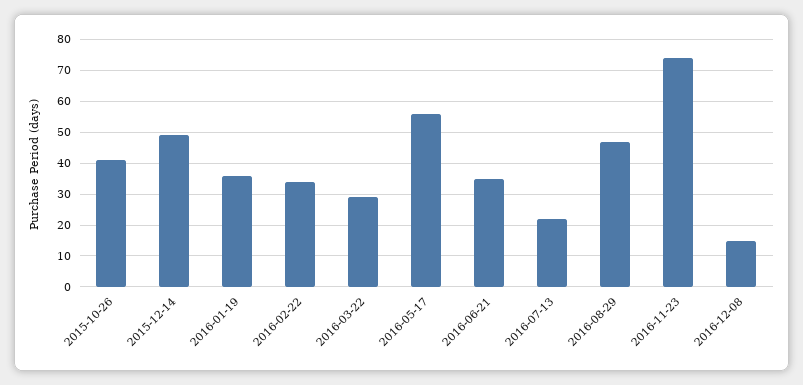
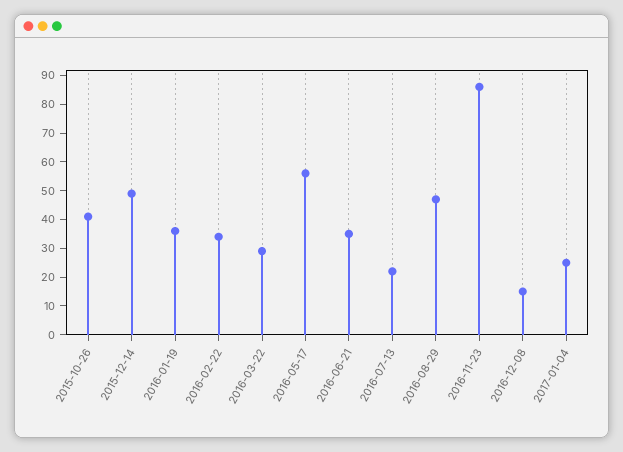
2016-11-23: 75 -> 85
2017-01-04: none -> 25

